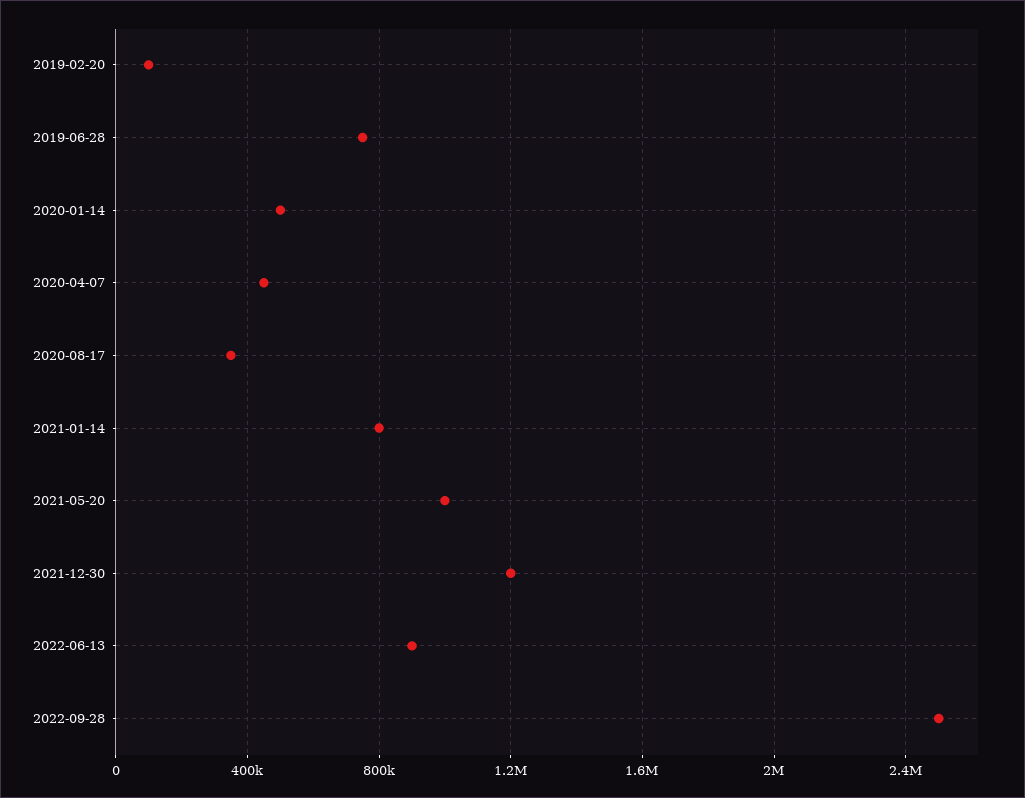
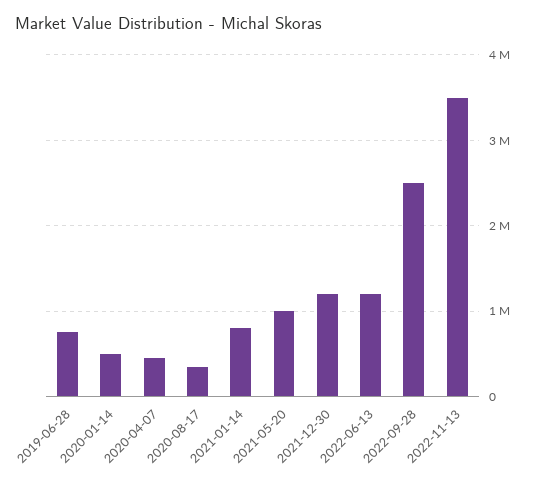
2019-02-20: 100000 -> none
2022-06-13: 900000 -> 1200000
2022-11-13: none -> 3500000

